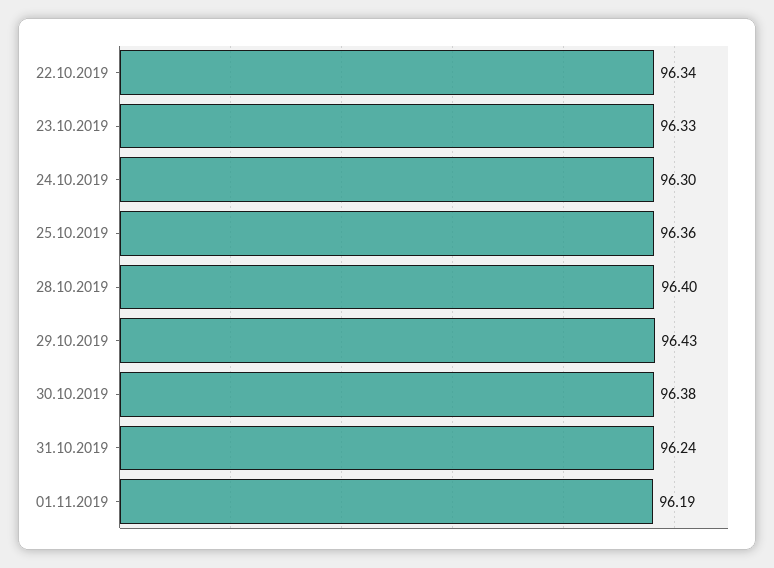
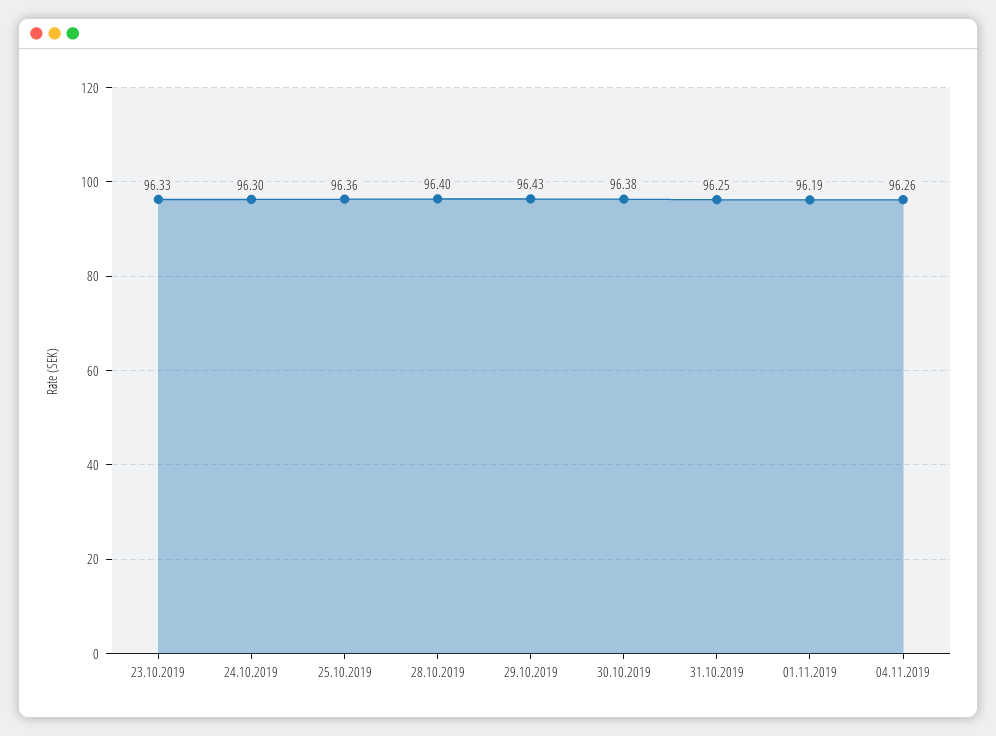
22.10.2019: 96.34 -> none
31.10.2019: 96.24 -> 96.25
04.11.2019: none -> 96.26

